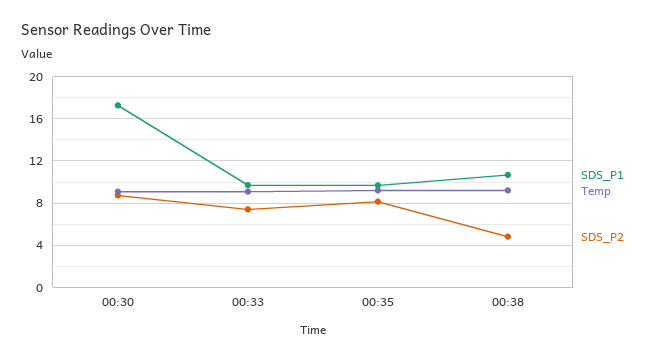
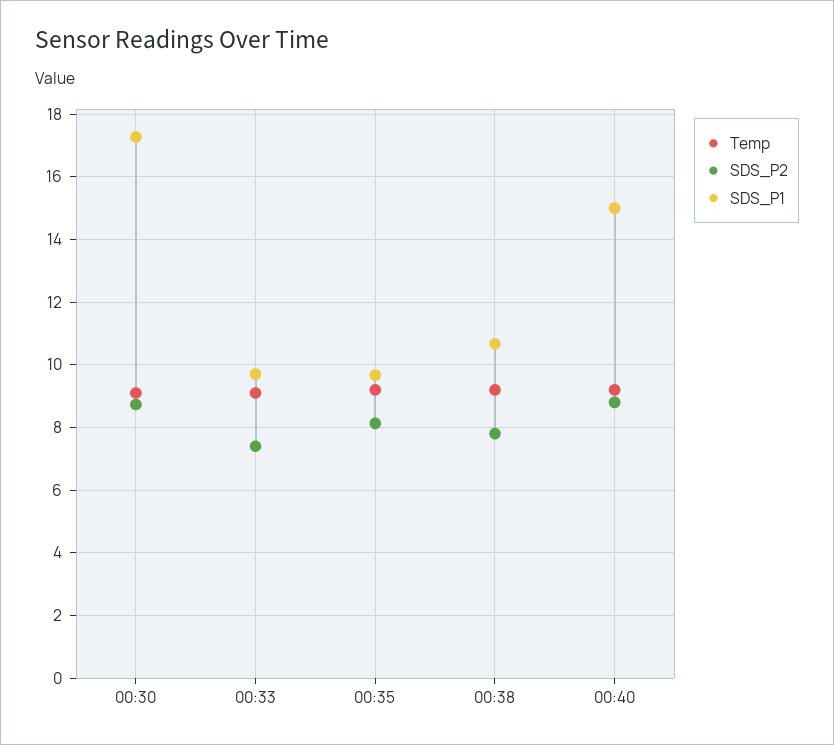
SDS_P2, 00:38: 5 -> 7.8
Temp, 00:40: none -> 9.2
SDS_P2, 00:40: none -> 8.8
SDS_P1, 00:40: none -> 15

